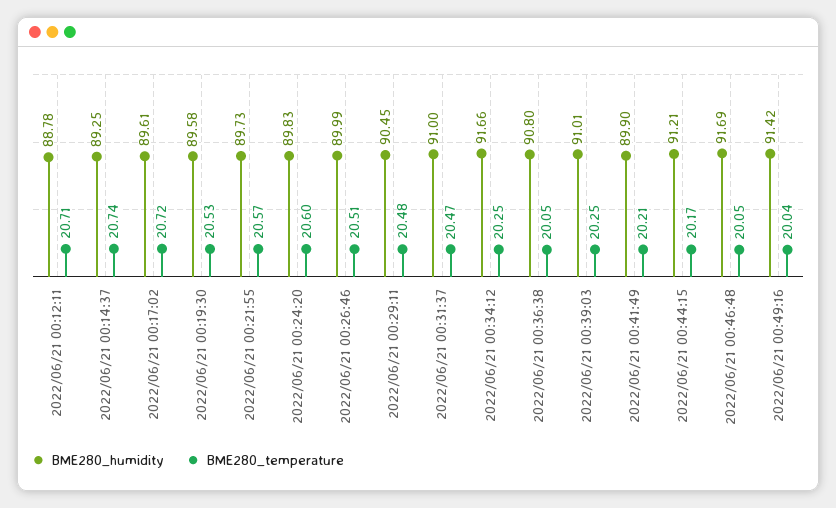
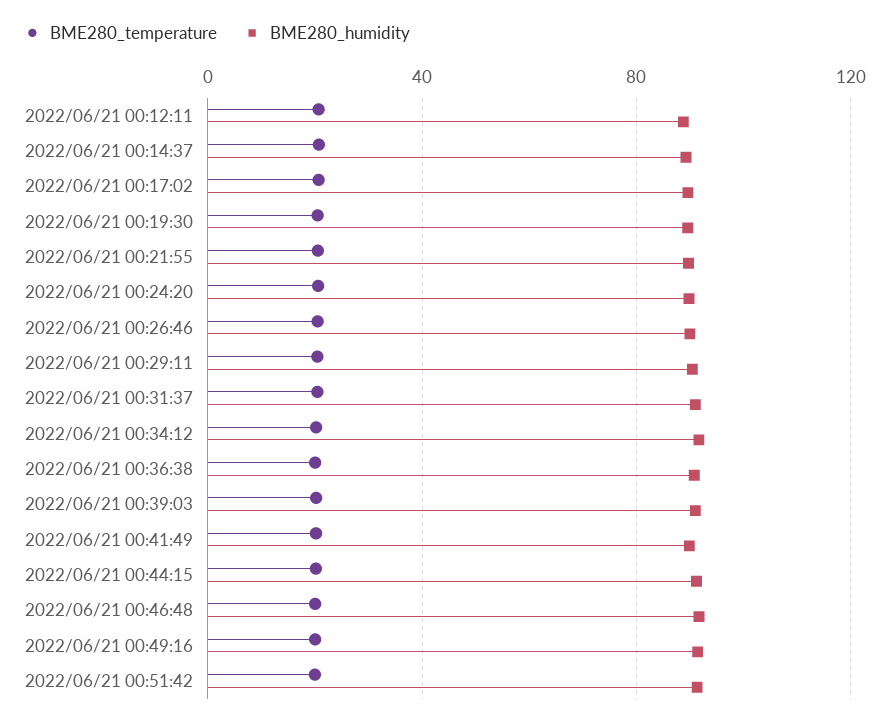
BME280_temperature, 2022/06/21 00:51:42: none -> 20
BME280_humidity, 2022/06/21 00:51:42: none -> 90

